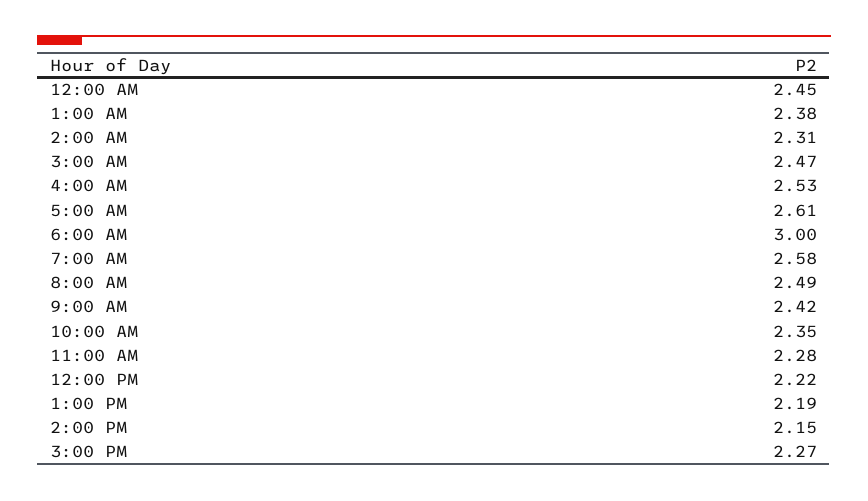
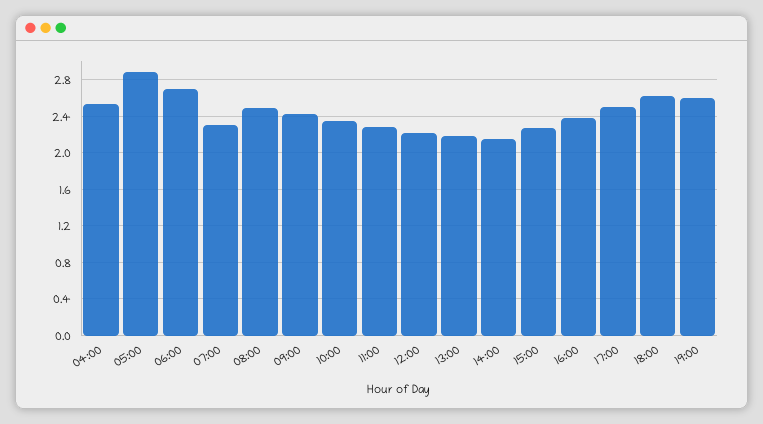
12:00 AM: 2.45 -> none
1:00 AM: 2.38 -> none
2:00 AM: 2.31 -> none
3:00 AM: 2.47 -> none
5:00 AM: 2.61 -> 2.9
6:00 AM: 3 -> 2.7
7:00 AM: 2.58 -> 2.3
16:00: none -> 2.4
17:00: none -> 2.5
18:00: none -> 2.6
19:00: none -> 2.6

